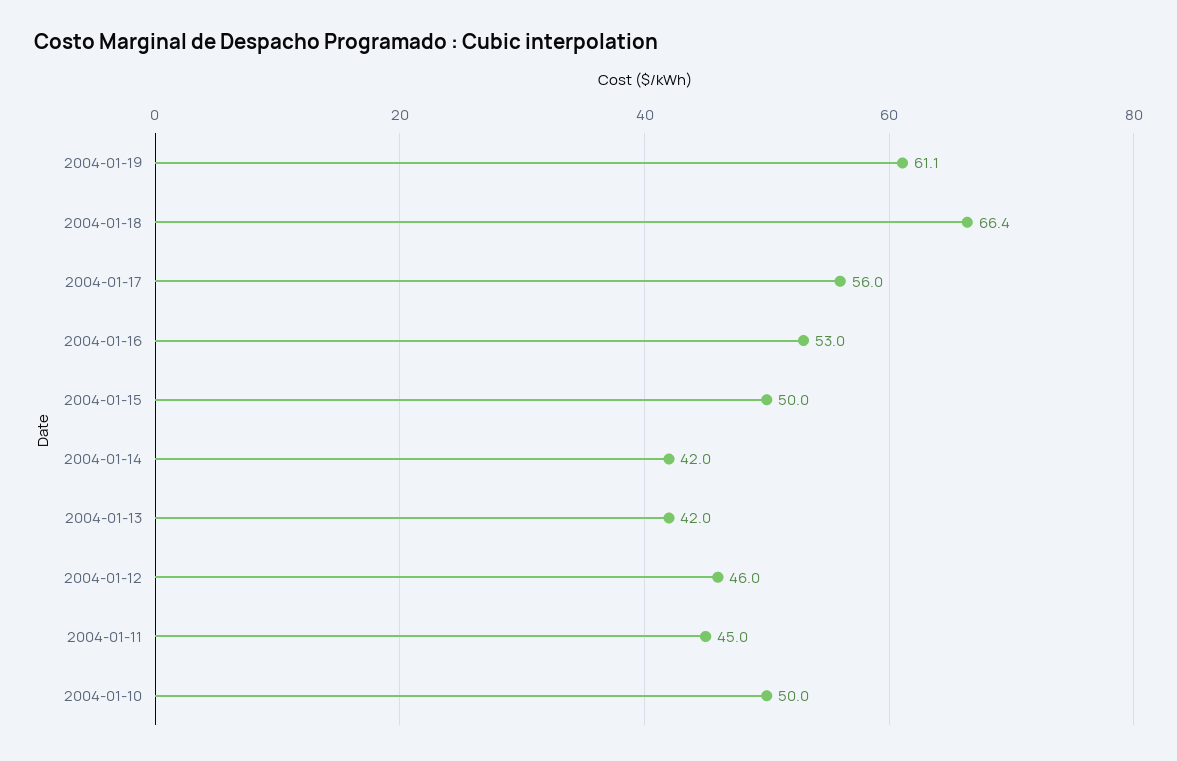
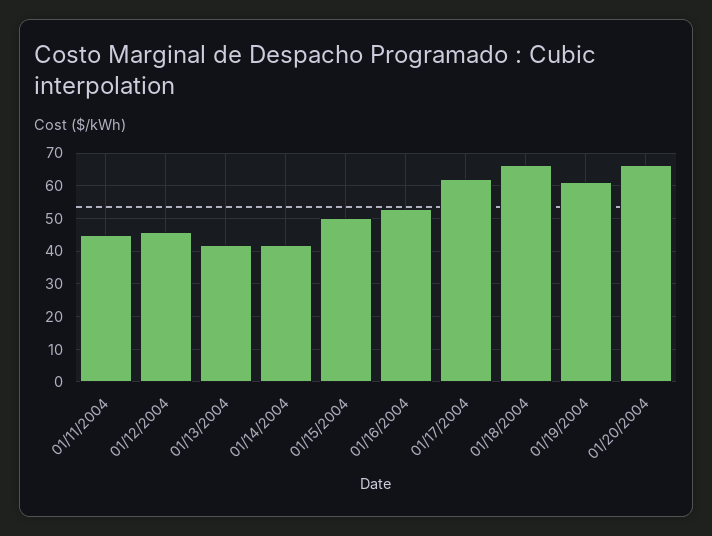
2004-01-17: 56 -> 62
2004-01-10: 50 -> none
01/20/2004: none -> 66

